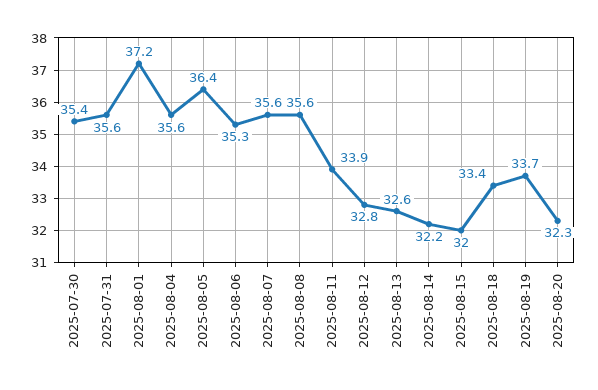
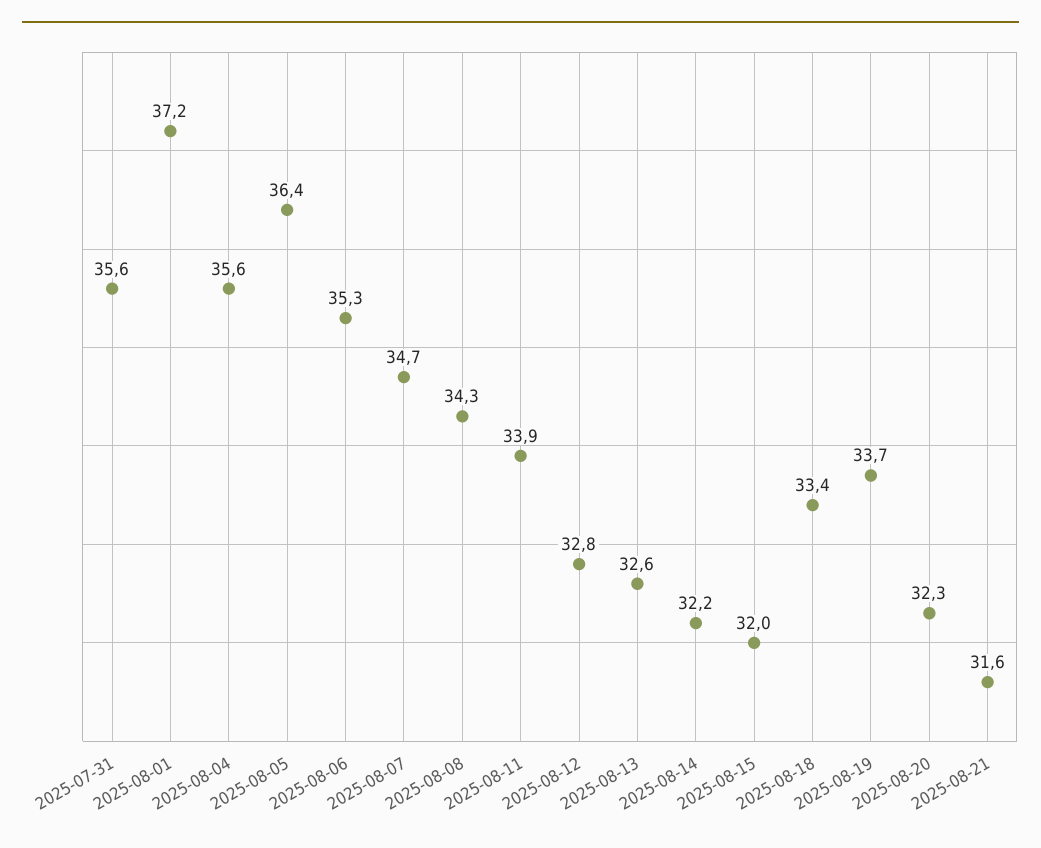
2025-07-30: 35.4 -> none
2025-08-07: 35.6 -> 34.7
2025-08-08: 35.6 -> 34.3
2025-08-21: none -> 31.6

